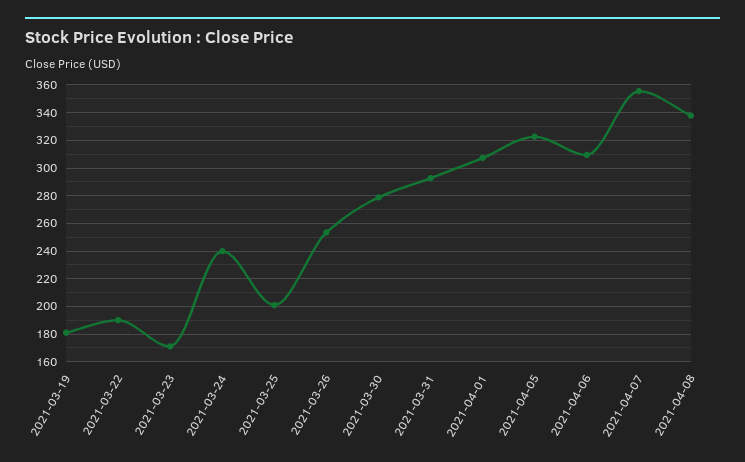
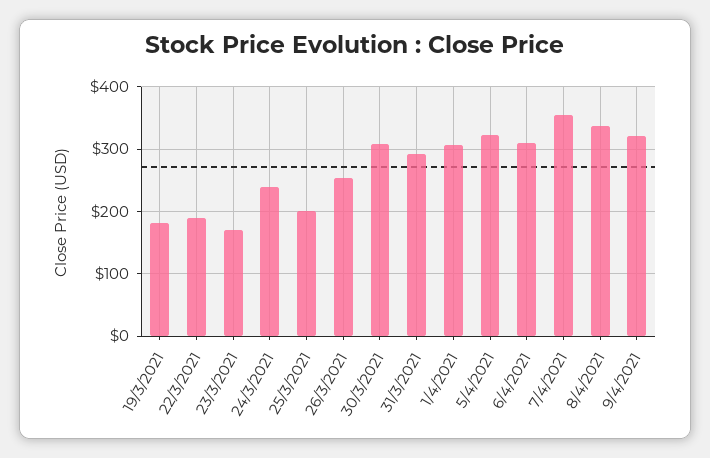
2021-03-30: 280 -> 310
9/4/2021: none -> 320

